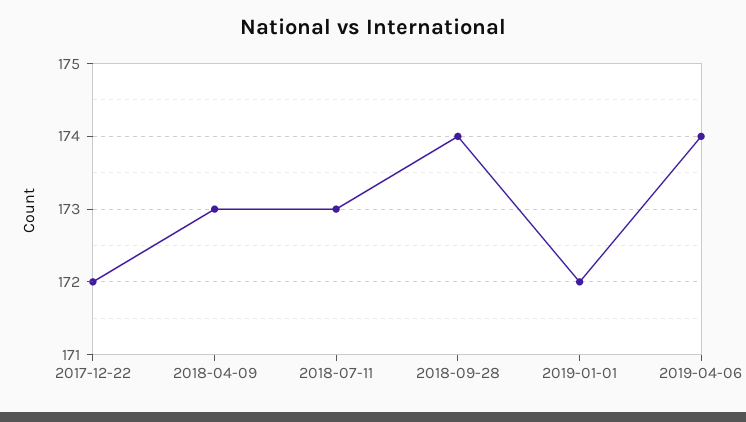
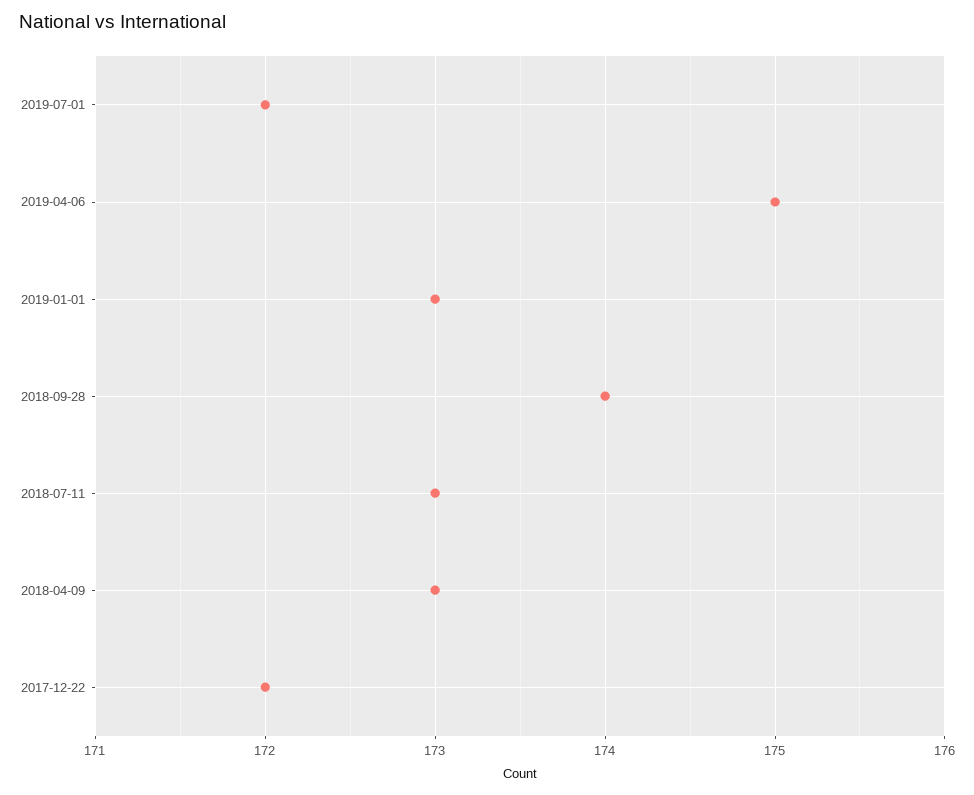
2019-01-01: 172 -> 173
2019-04-06: 174 -> 175
2019-07-01: none -> 172

